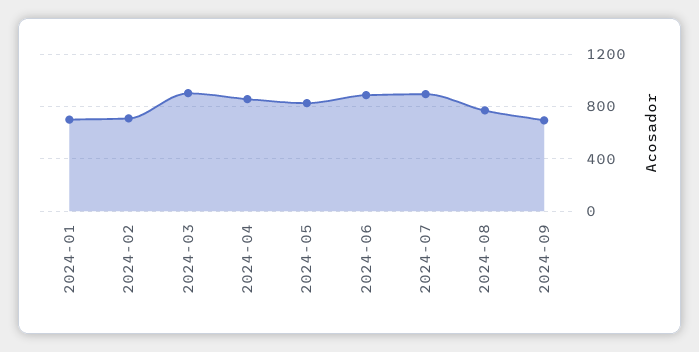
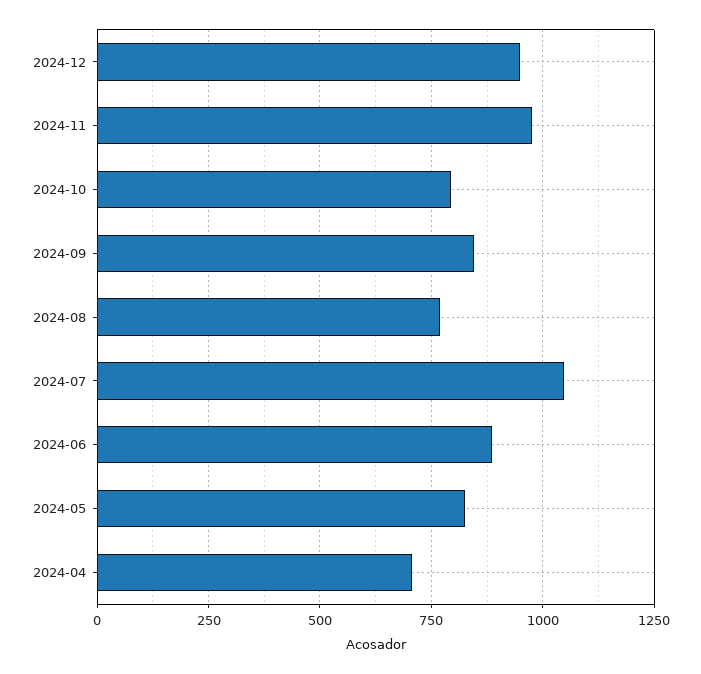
2024-01: 700 -> none
2024-02: 700 -> none
2024-03: 900 -> none
2024-04: 850 -> 700
2024-07: 900 -> 1050
2024-09: 700 -> 850
2024-12: none -> 950
2024-11: none -> 975
2024-10: none -> 800

